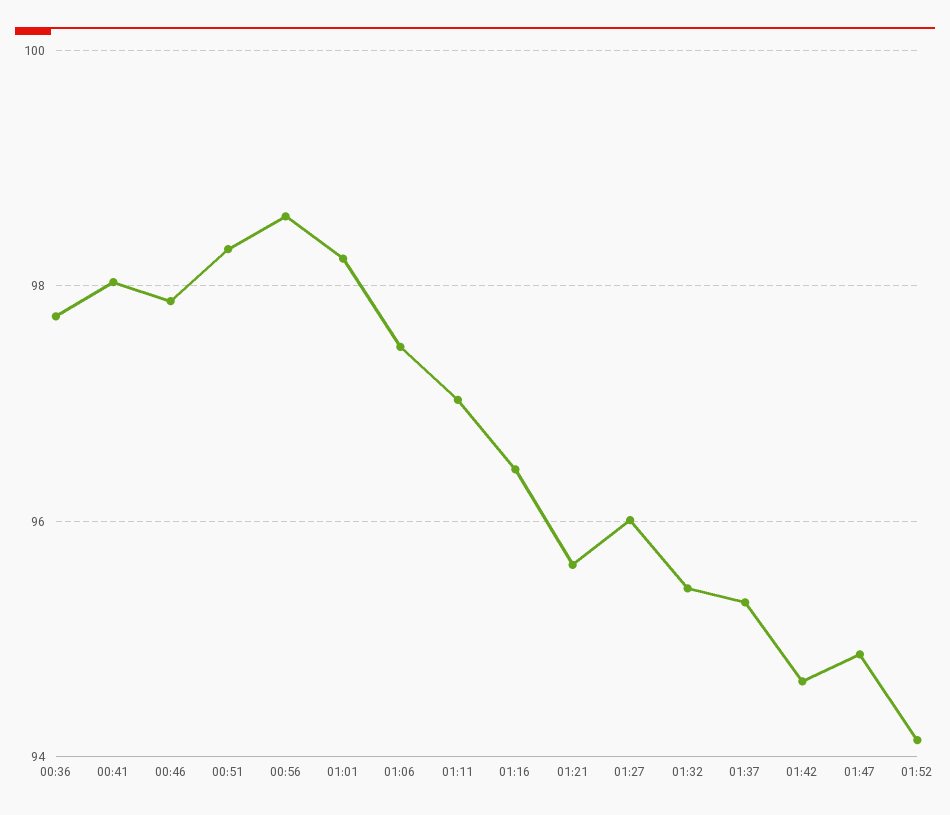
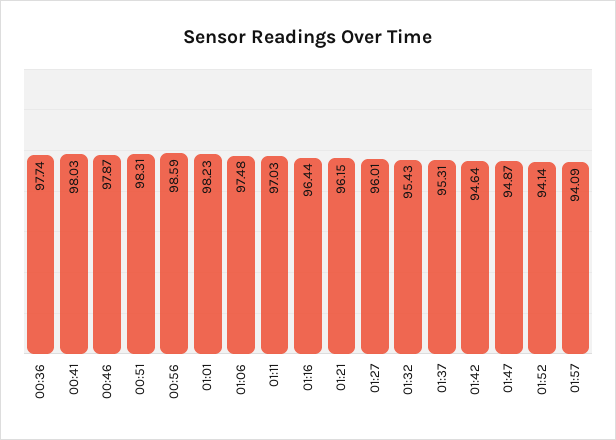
01:21: 95.6 -> 96.15
01:57: none -> 94.09

